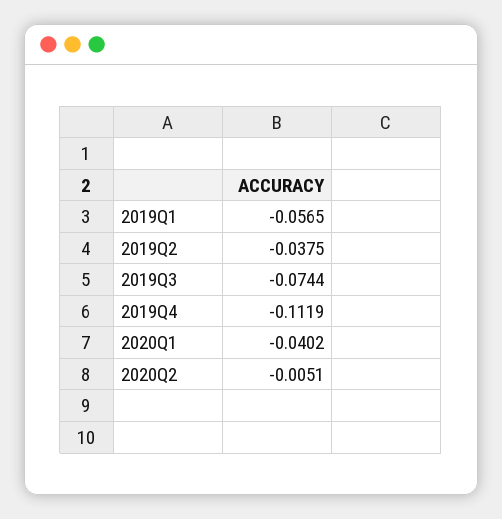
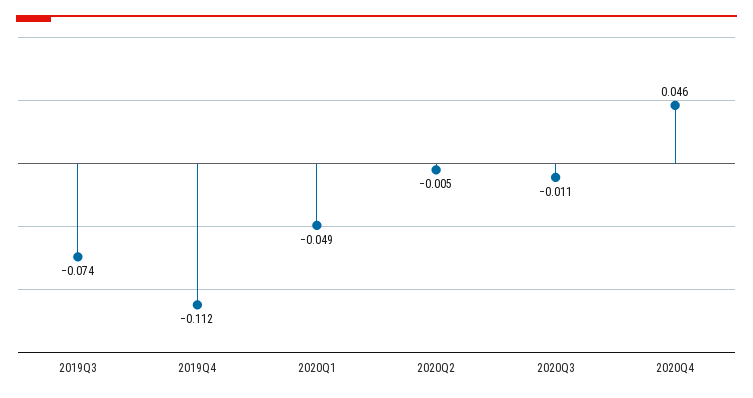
2019Q1: -0.0565 -> none
2019Q2: -0.0375 -> none
2020Q1: -0.0402 -> -0.049
2020Q3: none -> -0.011
2020Q4: none -> 0.046

